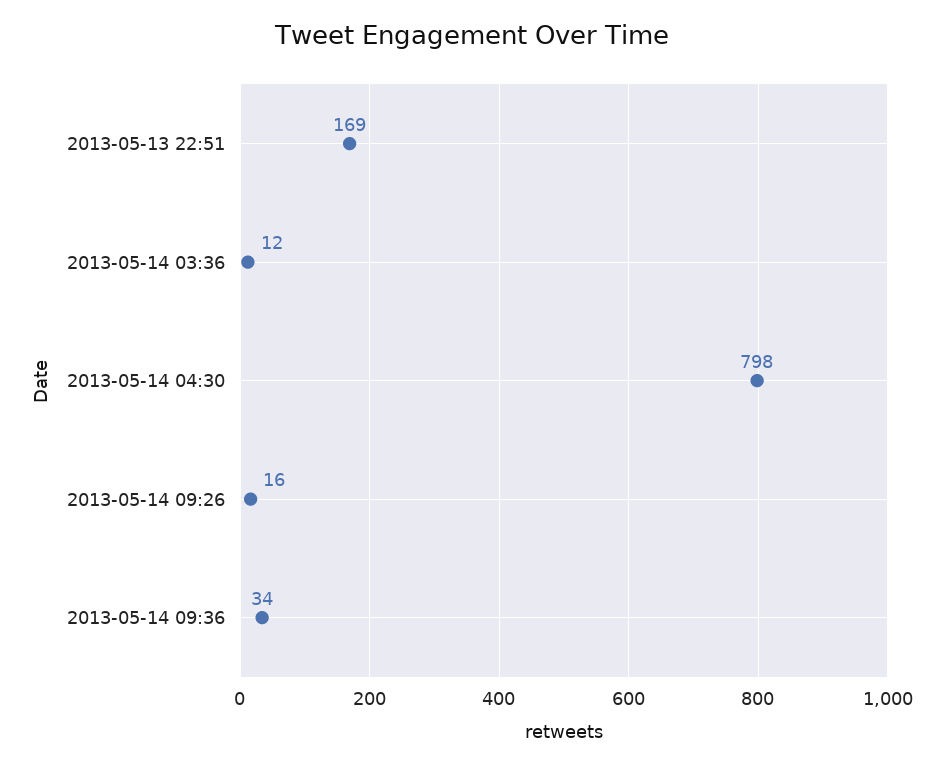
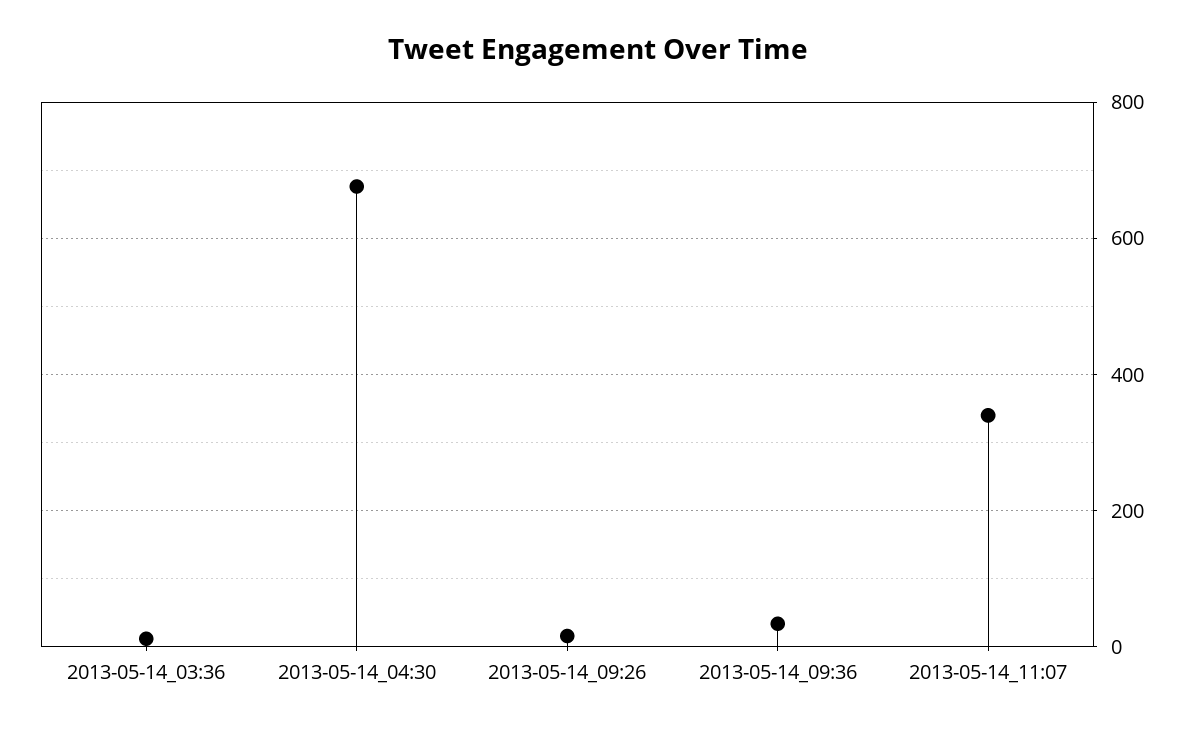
2013-05-13 22:51: 169 -> none
2013-05-14 04:30: 798 -> 680
2013-05-14_11:07: none -> 340

